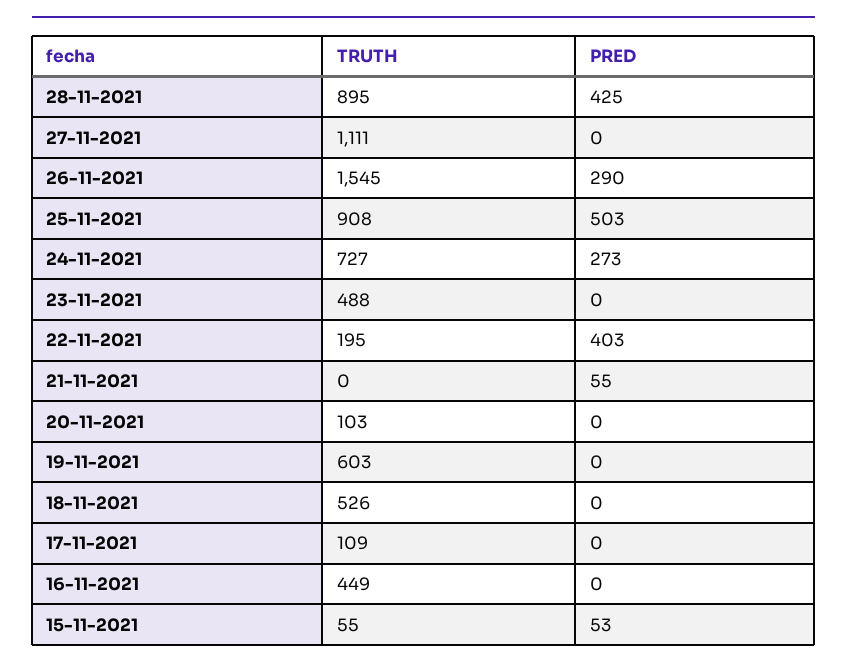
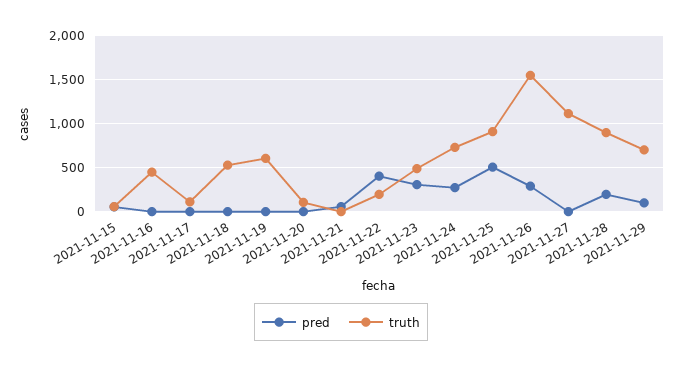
PRED, 28-11-2021: 425 -> 200
PRED, 23-11-2021: 0 -> 300
PRED, 2021-11-29: none -> 100
TRUTH, 2021-11-29: none -> 700

